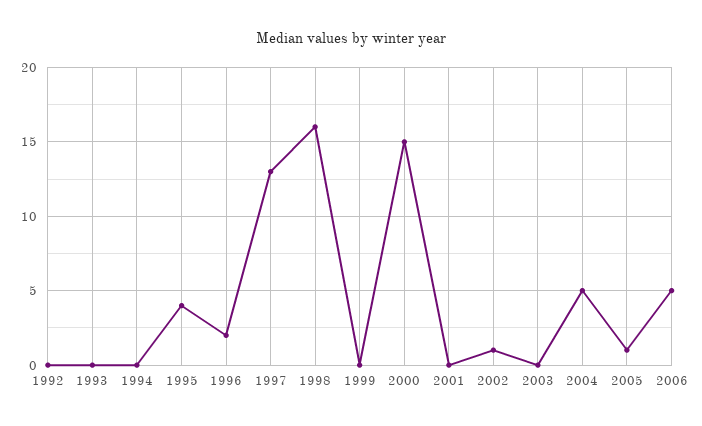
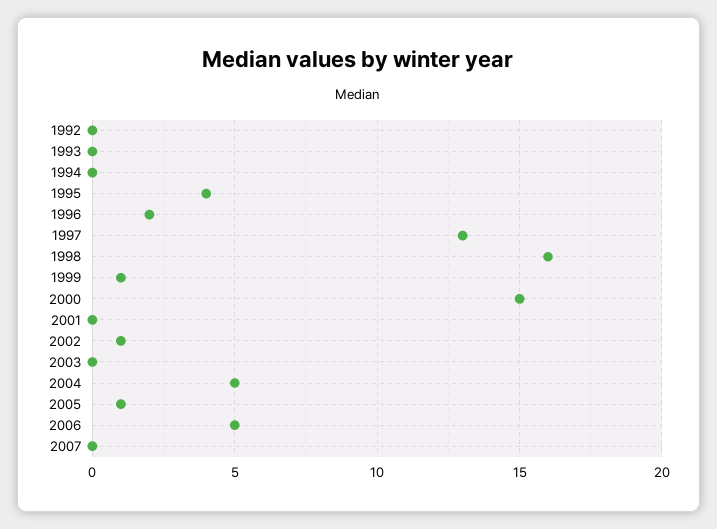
1999: 0 -> 1
2007: none -> 0

